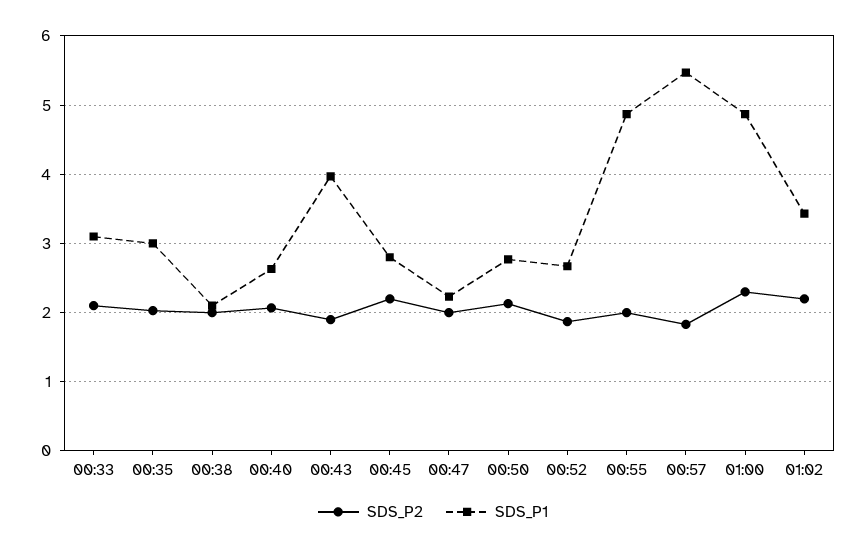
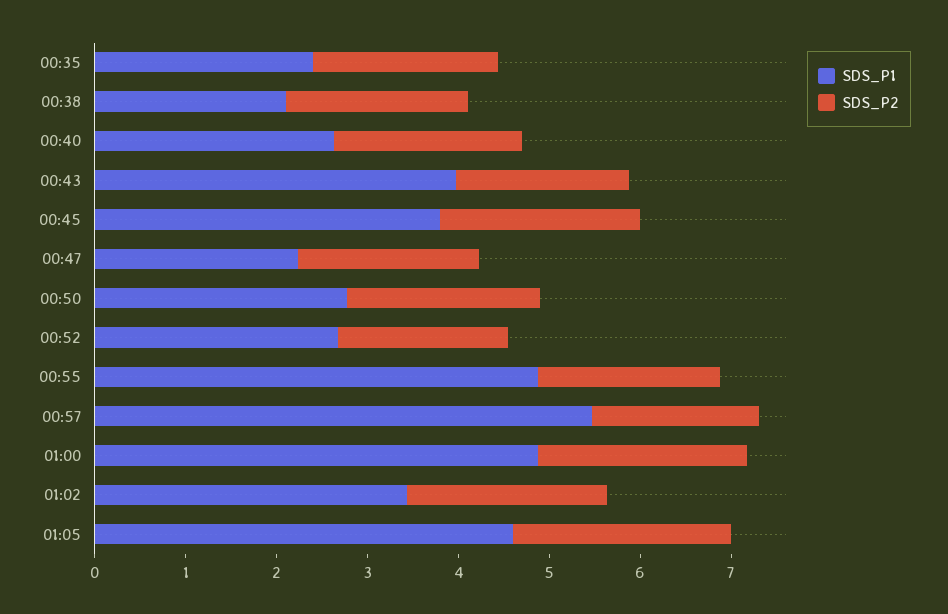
SDS_P2, 00:33: 2.1 -> none
SDS_P1, 00:33: 3.1 -> none
SDS_P1, 00:35: 3 -> 2.4
SDS_P1, 00:45: 2.8 -> 3.8
SDS_P1, 01:05: none -> 4.6
SDS_P2, 01:05: none -> 2.4

